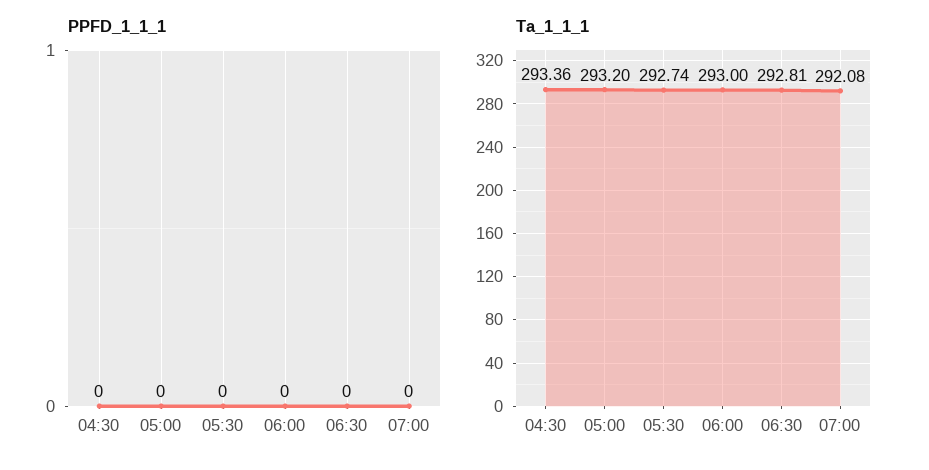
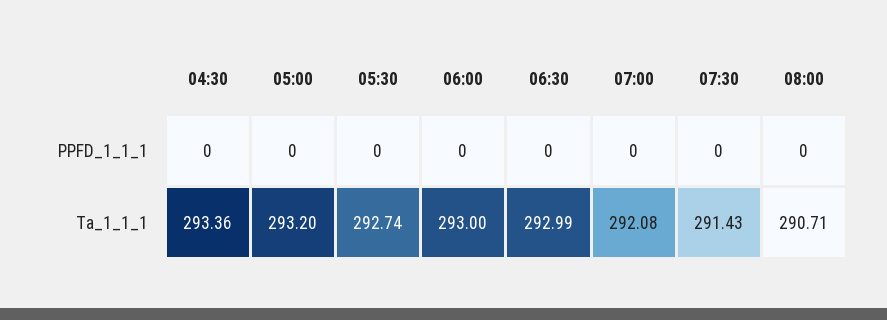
Ta_1_1_1, 06:30: 292.81 -> 292.99
PPFD_1_1_1, 07:30: none -> 0
PPFD_1_1_1, 08:00: none -> 0
Ta_1_1_1, 07:30: none -> 291.43
Ta_1_1_1, 08:00: none -> 290.71

